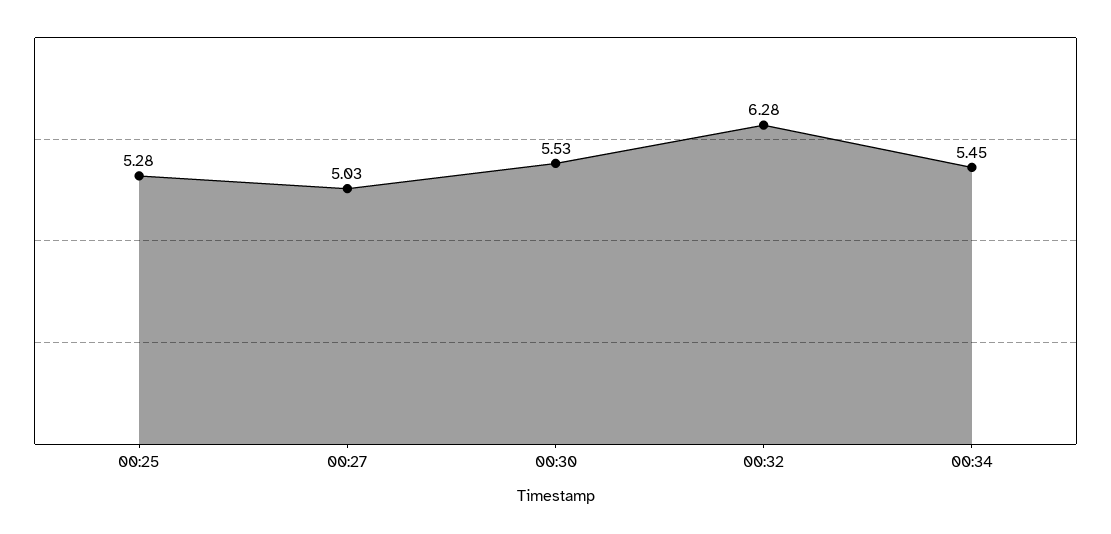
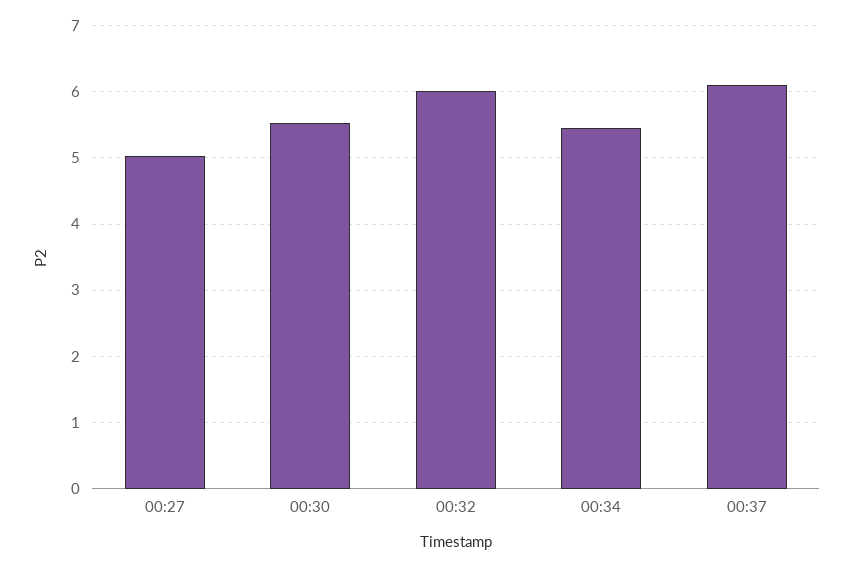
00:25: 5.28 -> none
00:32: 6.28 -> 6
00:37: none -> 6.1

